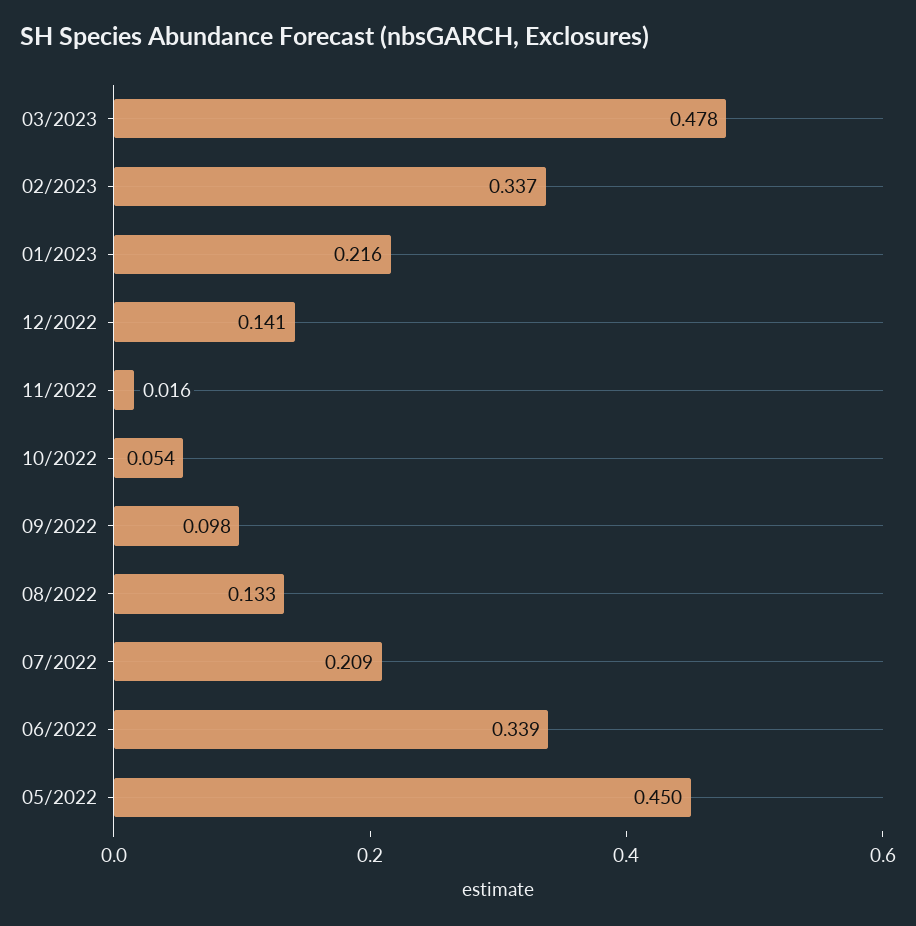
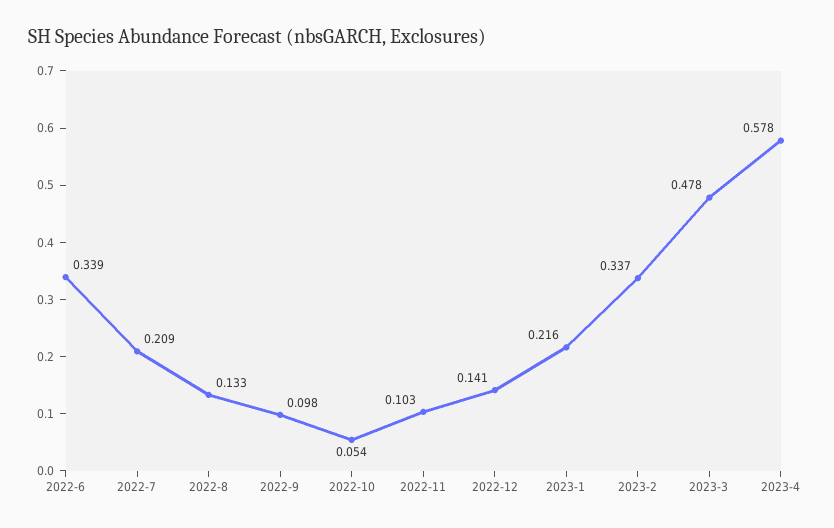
11/2022: 0.016 -> 0.103
05/2022: 0.45 -> none
2023-4: none -> 0.578

